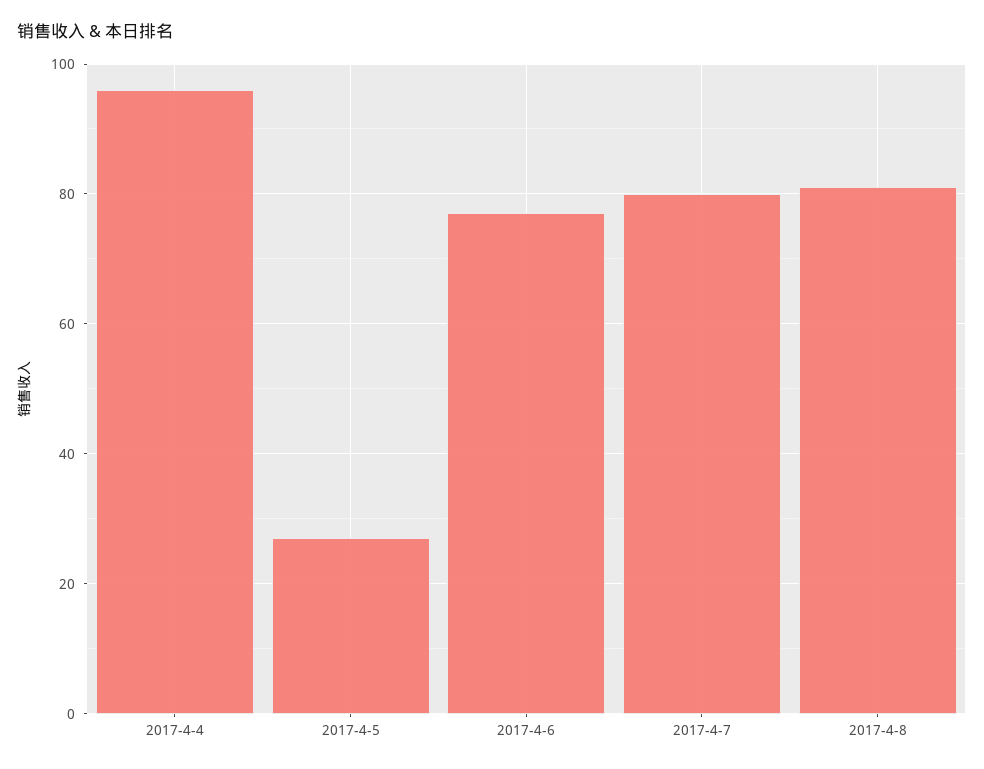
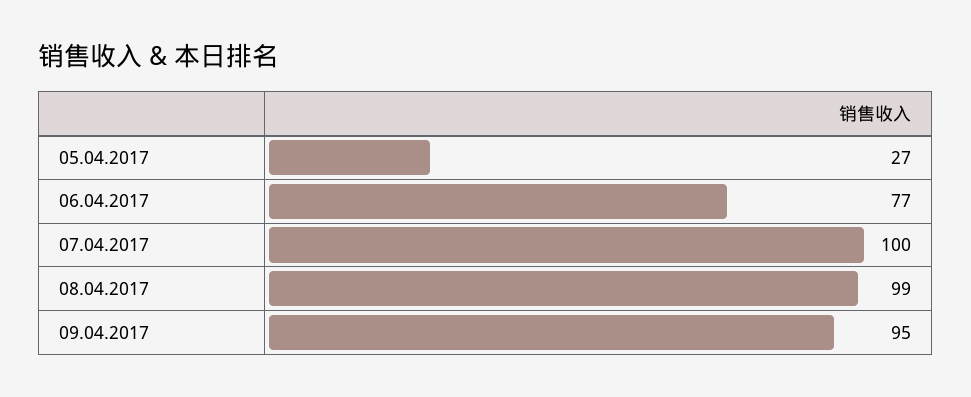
2017-4-4: 95 -> none
2017-4-7: 80 -> 100
2017-4-8: 80 -> 99
09.04.2017: none -> 95

